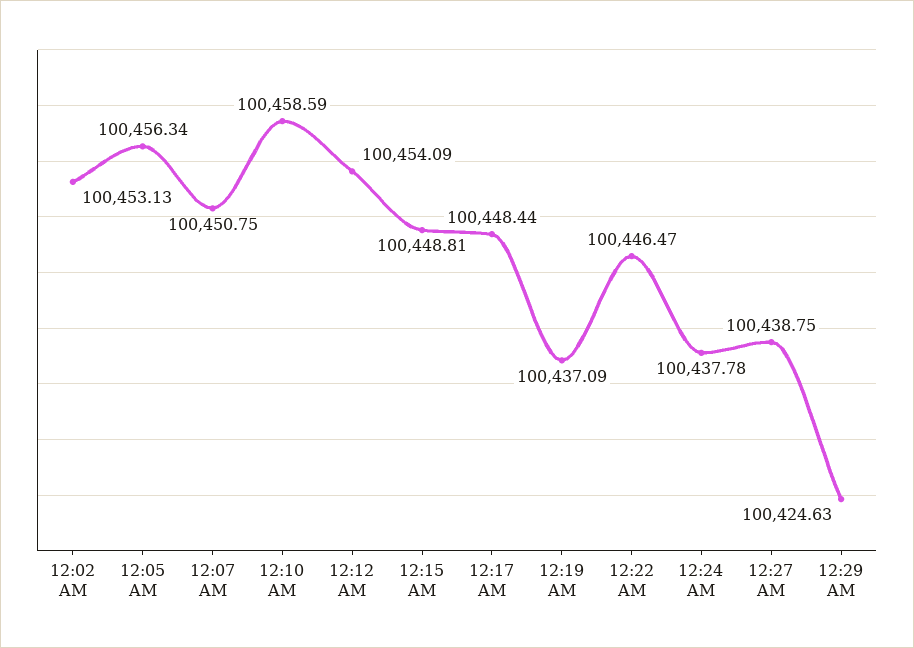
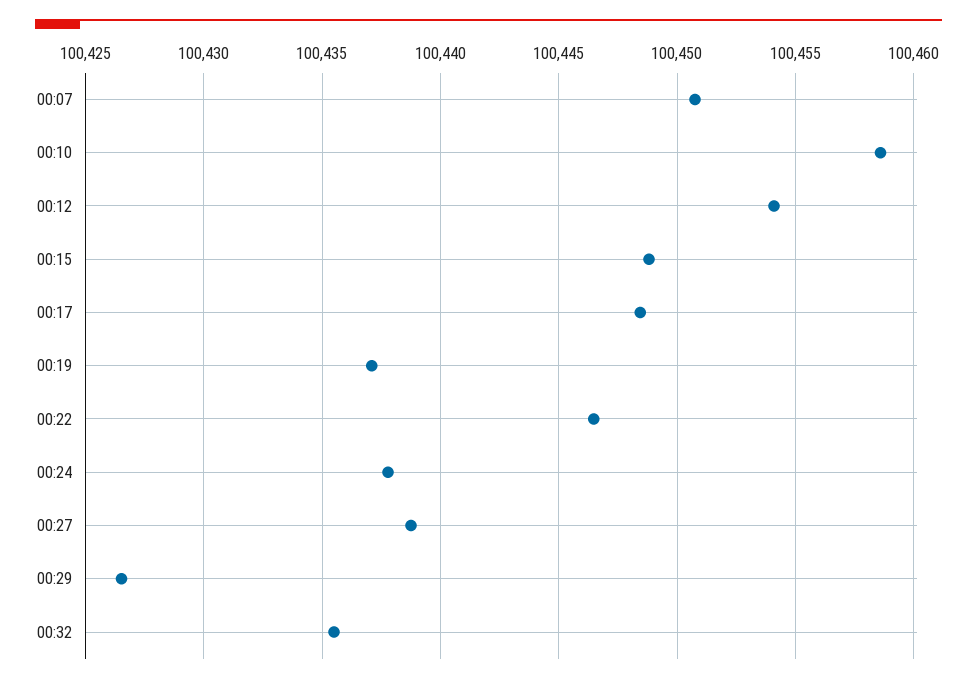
12:02 AM: 100453.13 -> none
12:05 AM: 100456.34 -> none
12:29 AM: 100424.63 -> 100426.5
00:32: none -> 100435.5

